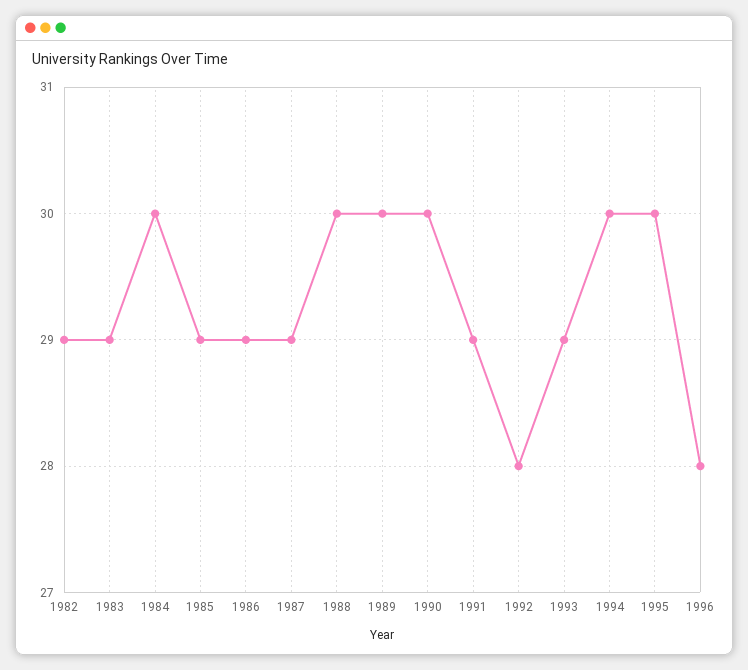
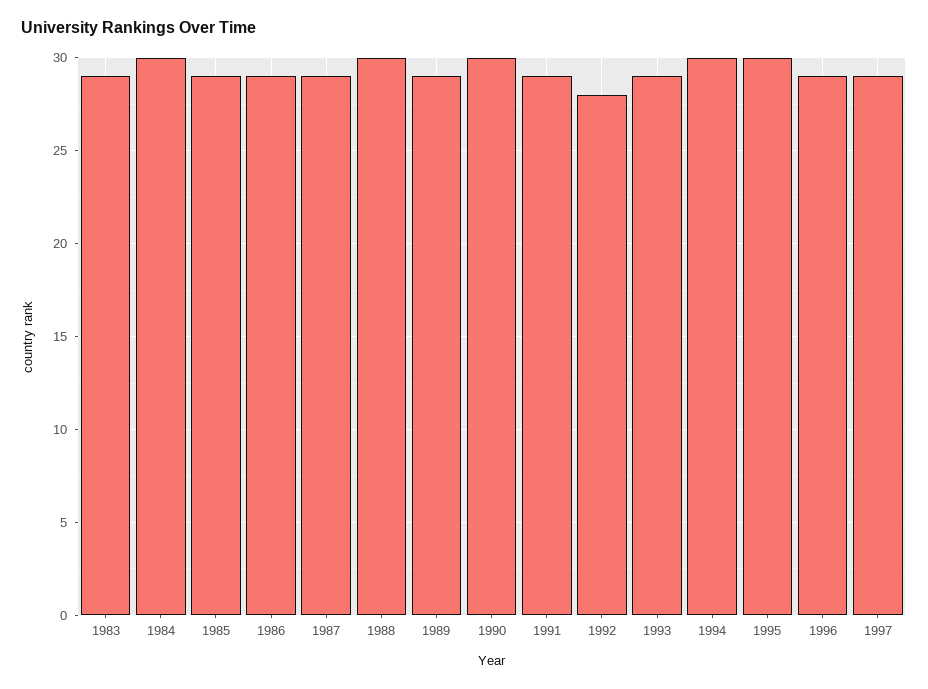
1982: 29 -> none
1989: 30 -> 29
1996: 28 -> 29
1997: none -> 29

